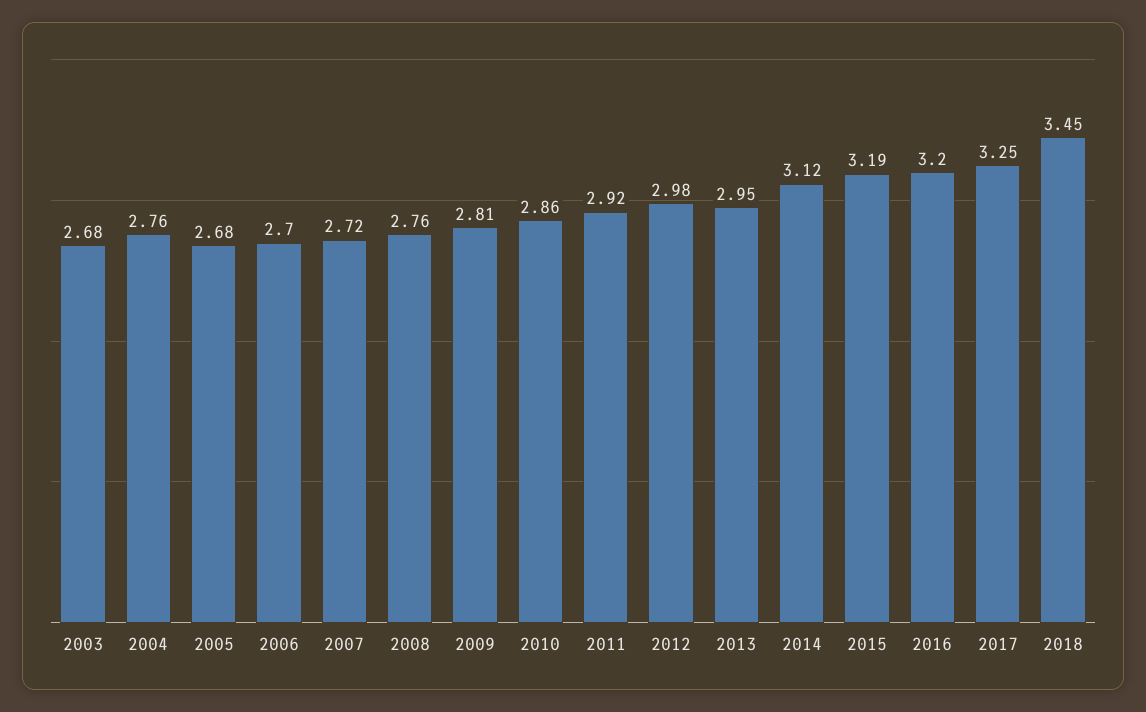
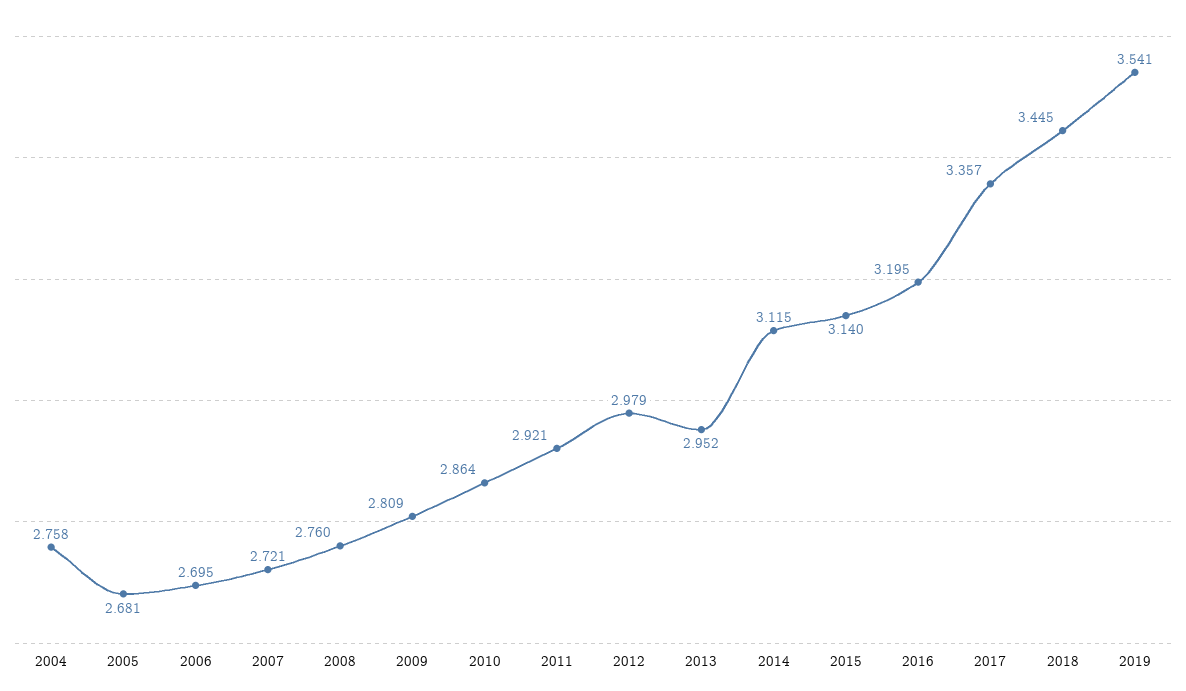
2003: 2.68 -> none
2015: 3.19 -> 3.14
2017: 3.25 -> 3.357
2019: none -> 3.541

